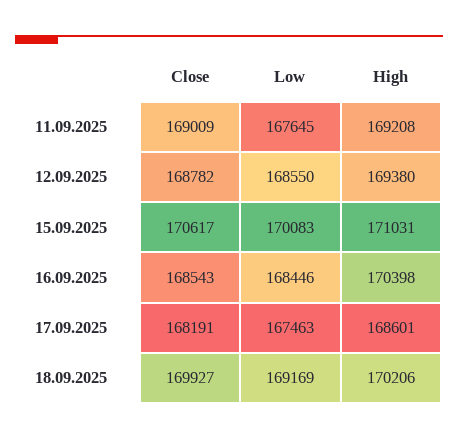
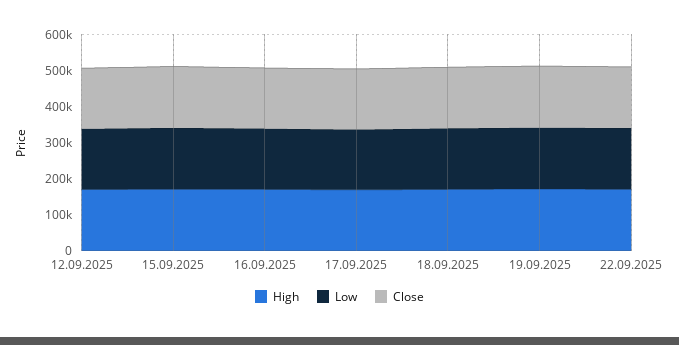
Close, 11.09.2025: 169009 -> none
Low, 11.09.2025: 167645 -> none
High, 11.09.2025: 169208 -> none
High, 19.09.2025: none -> 175000
Low, 19.09.2025: none -> 175000
Close, 19.09.2025: none -> 175000
High, 22.09.2025: none -> 175000
Low, 22.09.2025: none -> 175000
Close, 22.09.2025: none -> 175000

